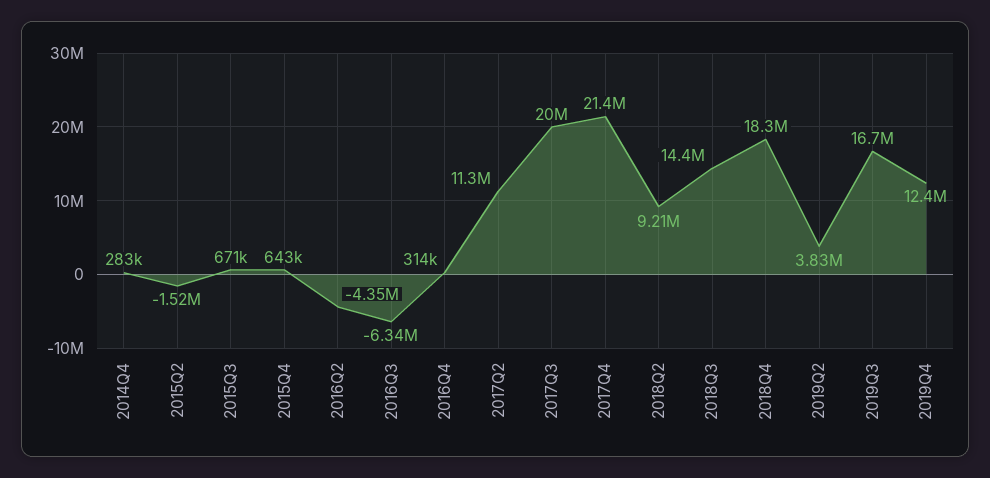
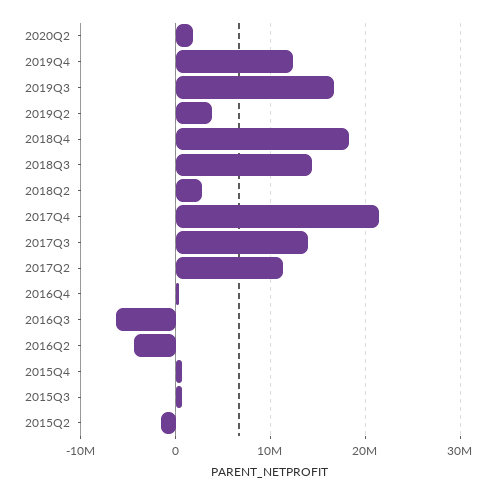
2014Q4: 283000 -> none
2017Q3: 20000000 -> 14000000
2018Q2: 9210000 -> 3000000
2020Q2: none -> 2000000

